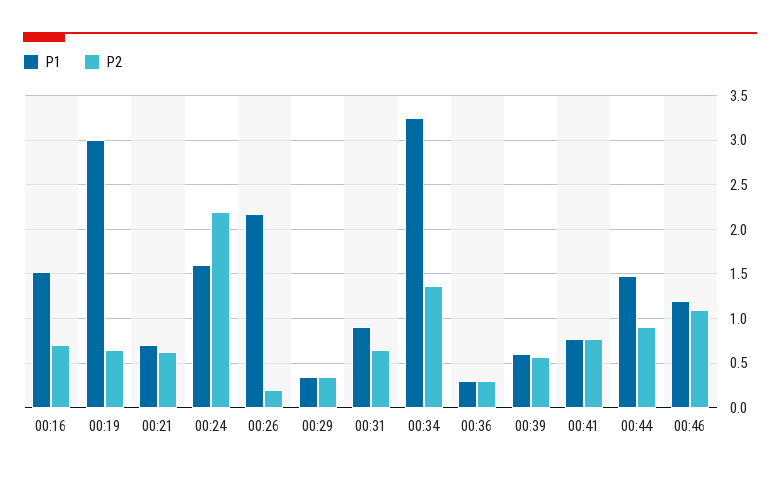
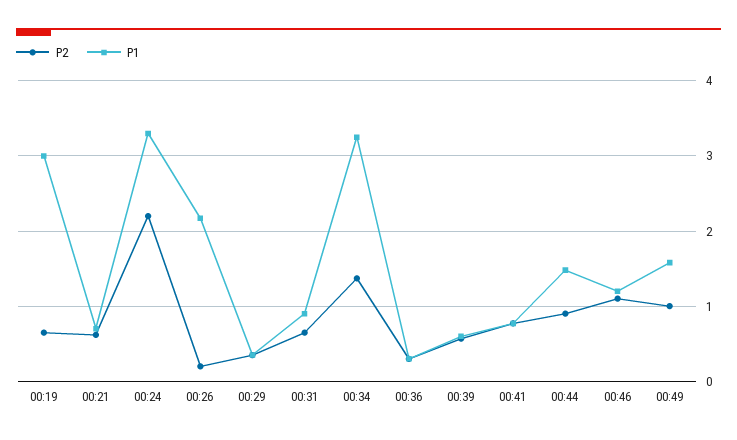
P1, 00:16: 1.5 -> none
P2, 00:16: 0.7 -> none
P1, 00:24: 1.6 -> 3.3
P2, 00:49: none -> 1
P1, 00:49: none -> 1.6

